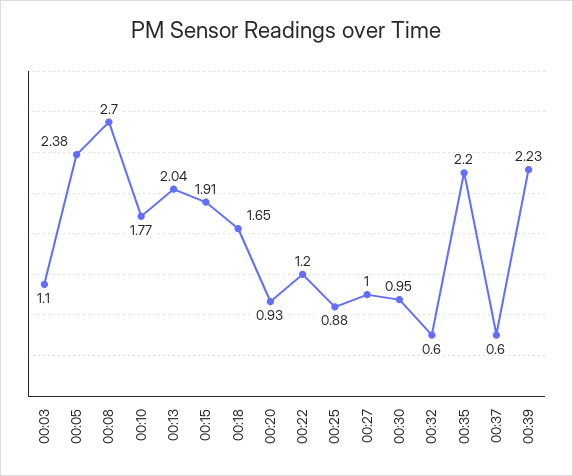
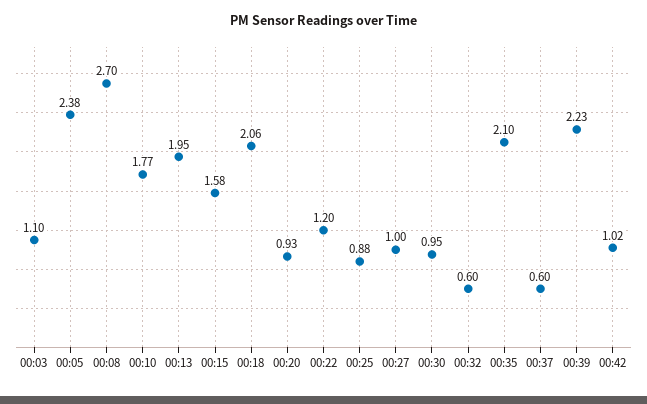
00:13: 2.04 -> 1.95
00:15: 1.91 -> 1.58
00:18: 1.65 -> 2.06
00:35: 2.2 -> 2.1
00:42: none -> 1.02

